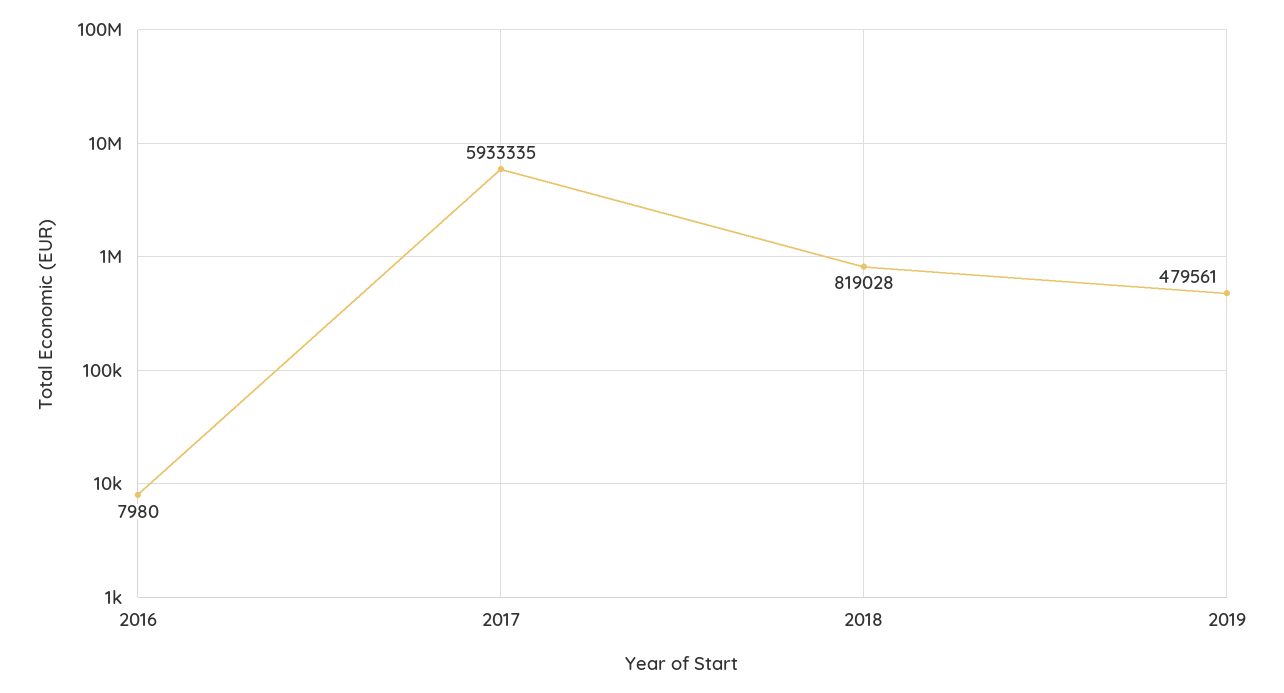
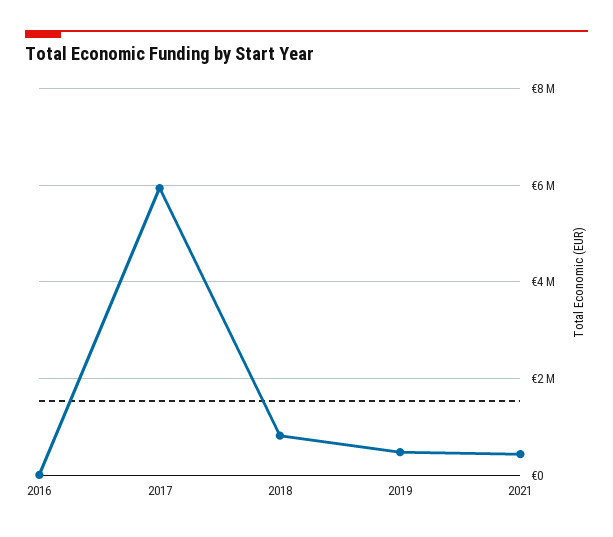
2021: none -> 400000

